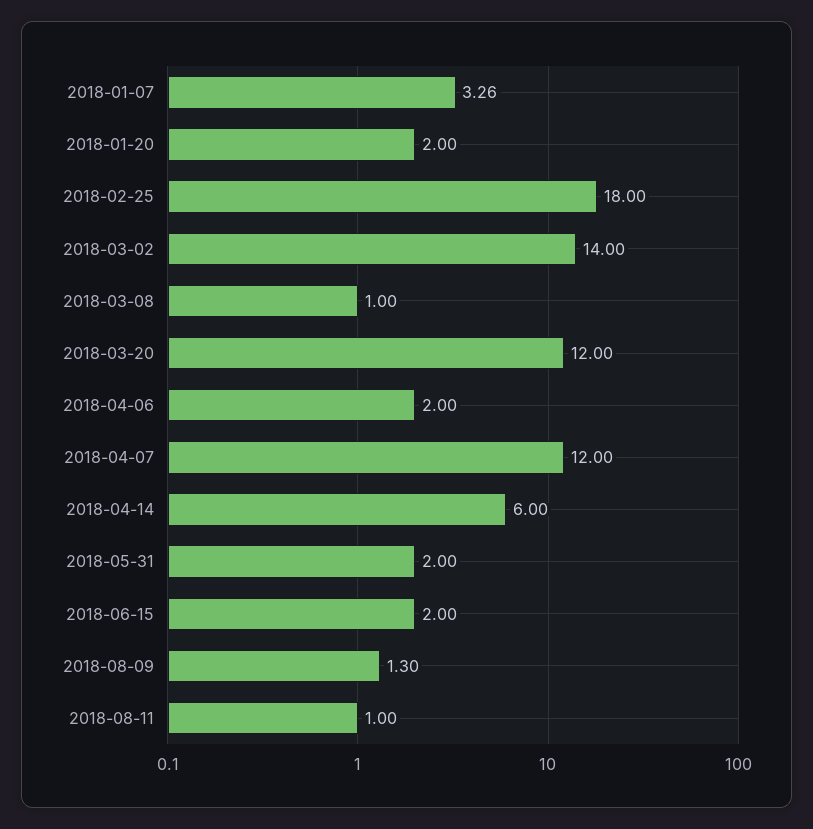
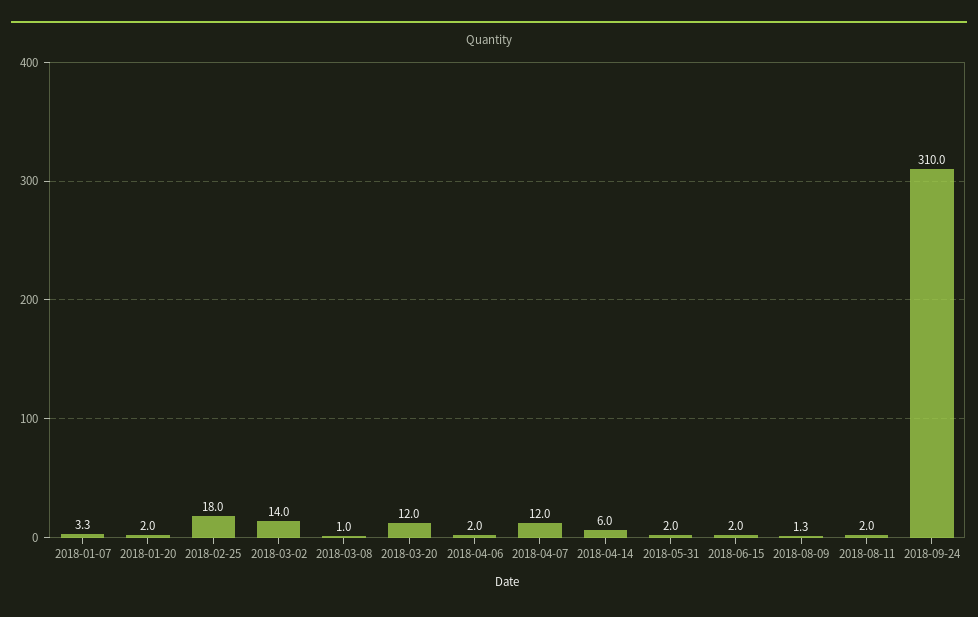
2018-08-11: 1 -> 2
2018-09-24: none -> 310

